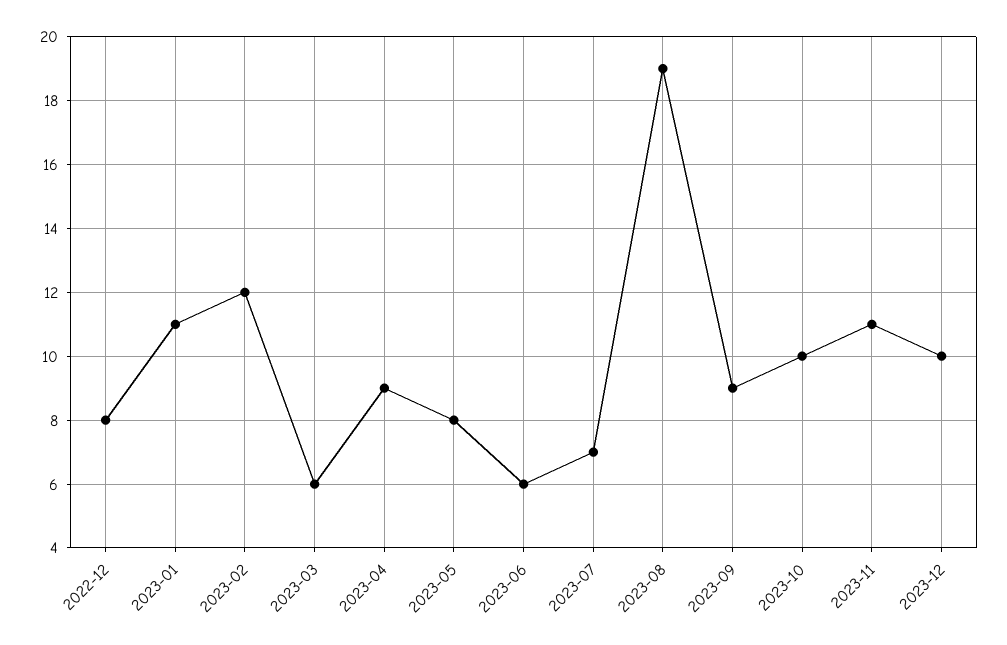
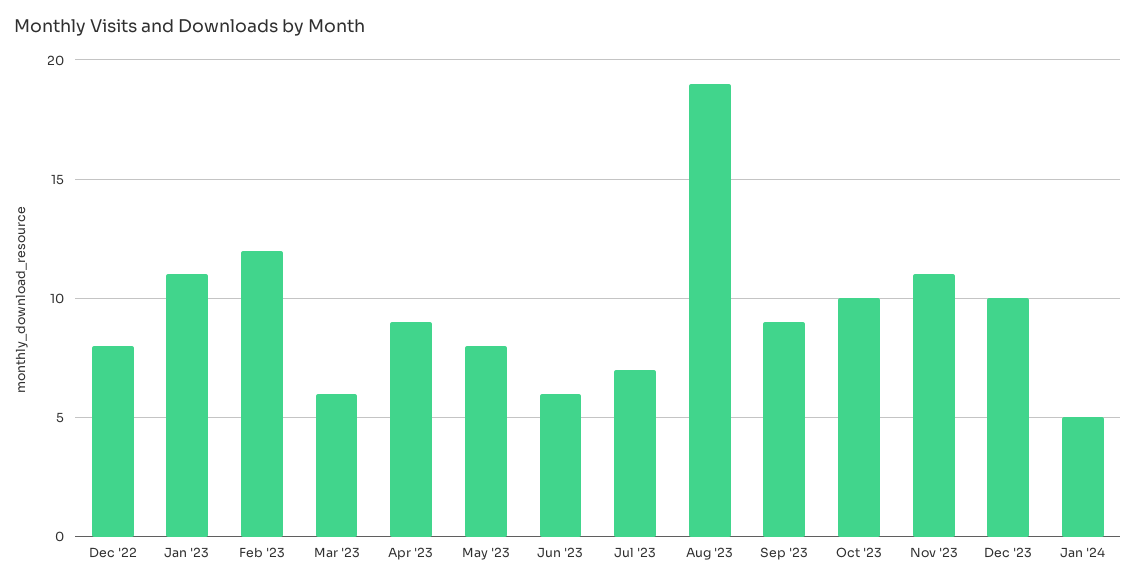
Jan '24: none -> 5

